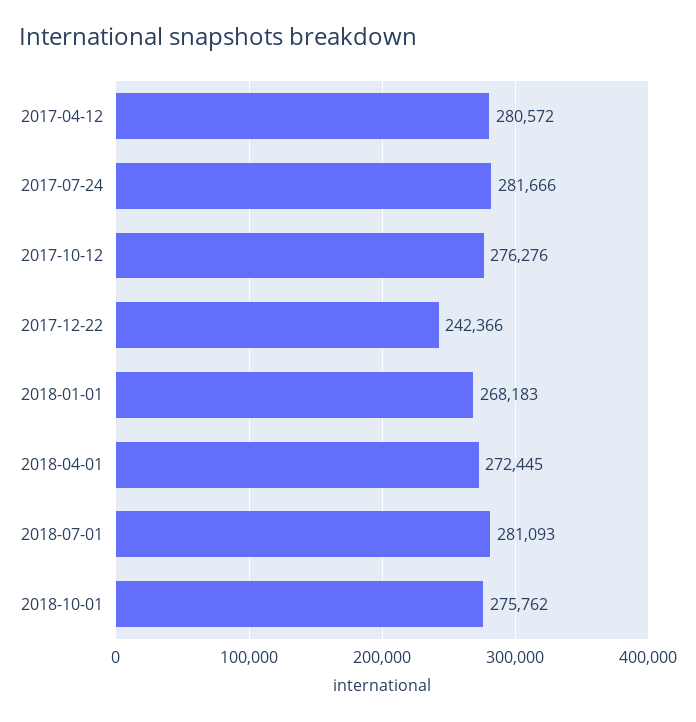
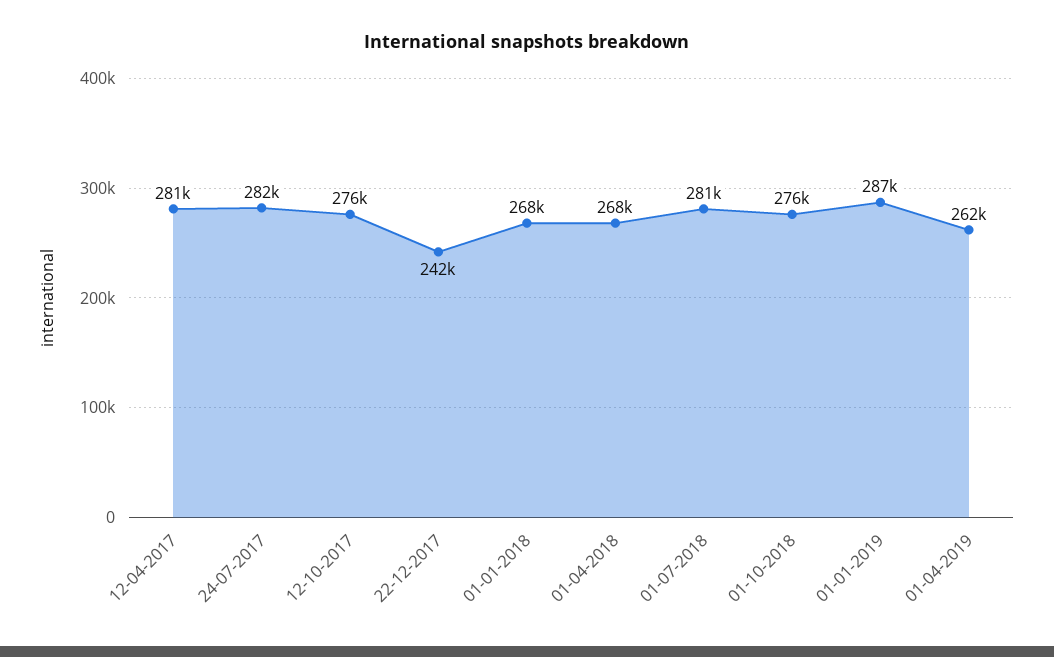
2018-04-01: 272445 -> 268000
01-01-2019: none -> 287000
01-04-2019: none -> 262000

